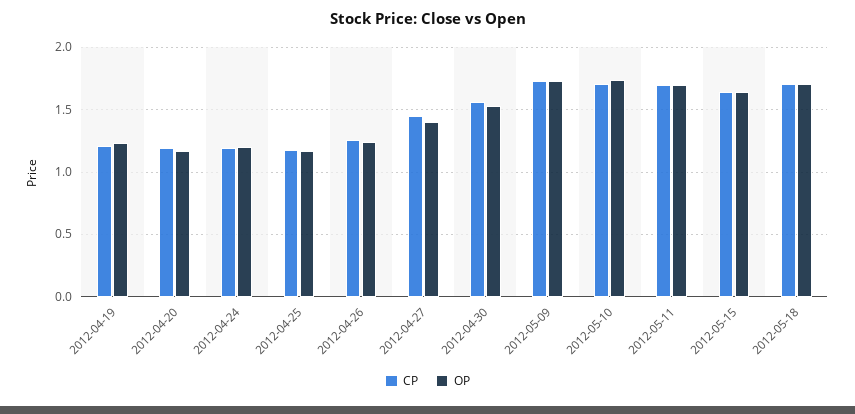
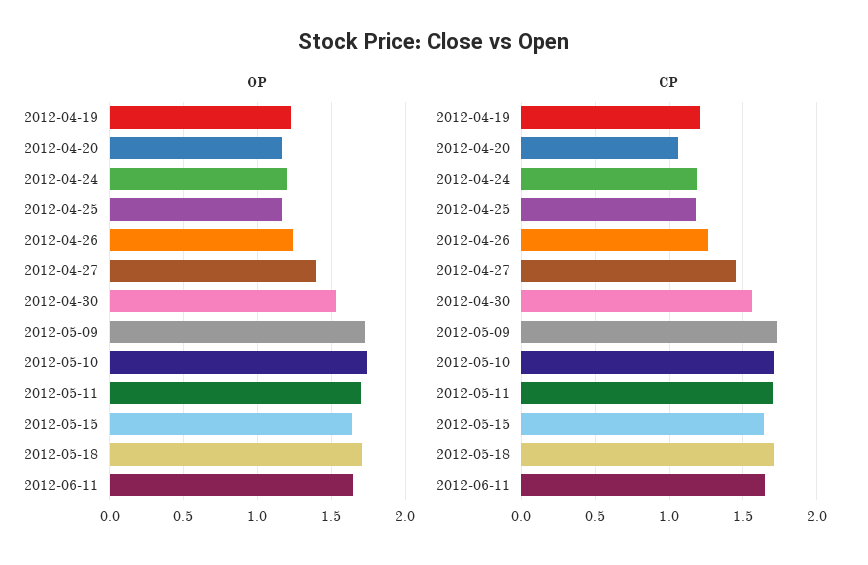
CP, 2012-04-20: 1.2 -> 1.05
OP, 2012-06-11: none -> 1.65
CP, 2012-06-11: none -> 1.65

